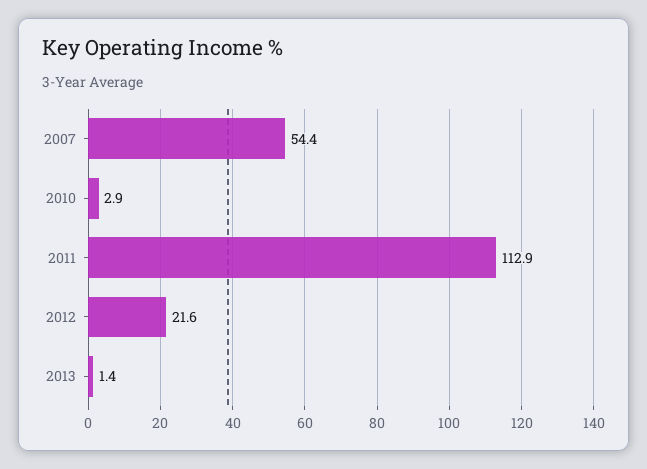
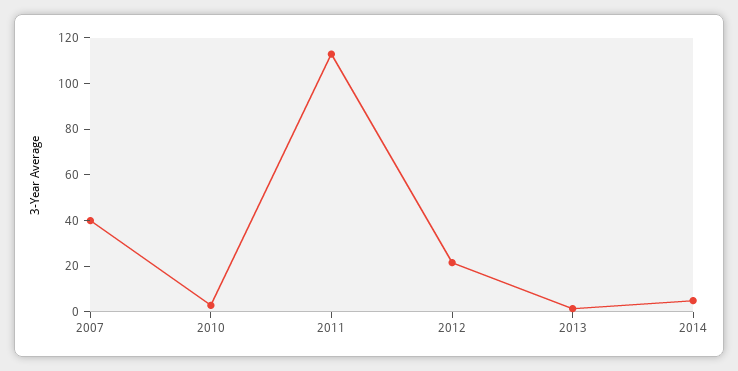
2007: 54.4 -> 40
2014: none -> 5

